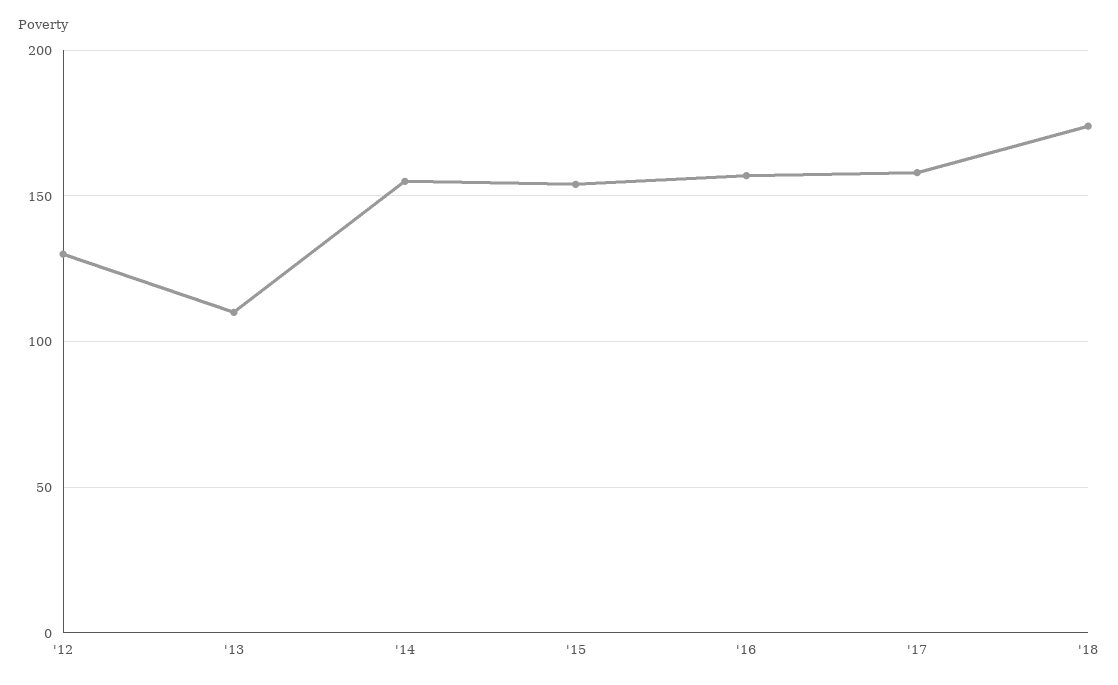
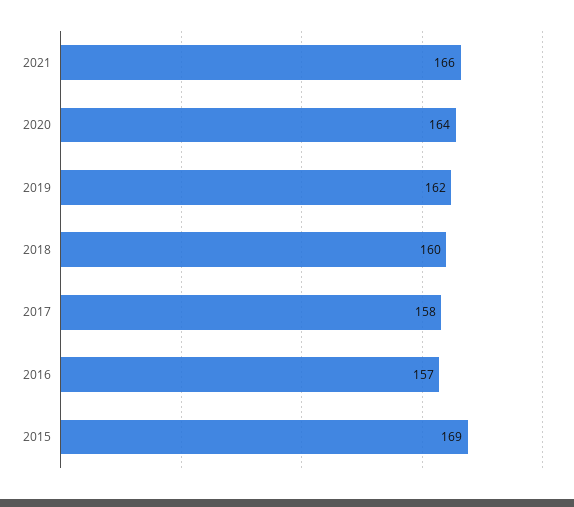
'12: 130 -> none
'13: 110 -> none
'14: 155 -> none
'15: 155 -> 169
'18: 175 -> 160
2021: none -> 166
2020: none -> 164
2019: none -> 162

